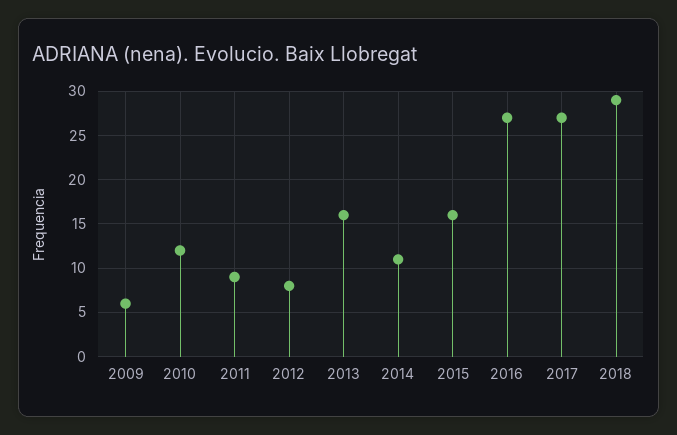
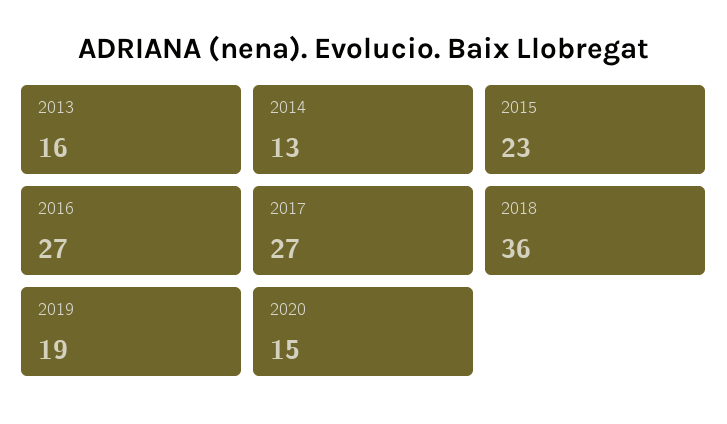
2009: 6 -> none
2010: 12 -> none
2011: 9 -> none
2012: 8 -> none
2014: 11 -> 13
2015: 16 -> 23
2018: 29 -> 36
2019: none -> 19
2020: none -> 15

